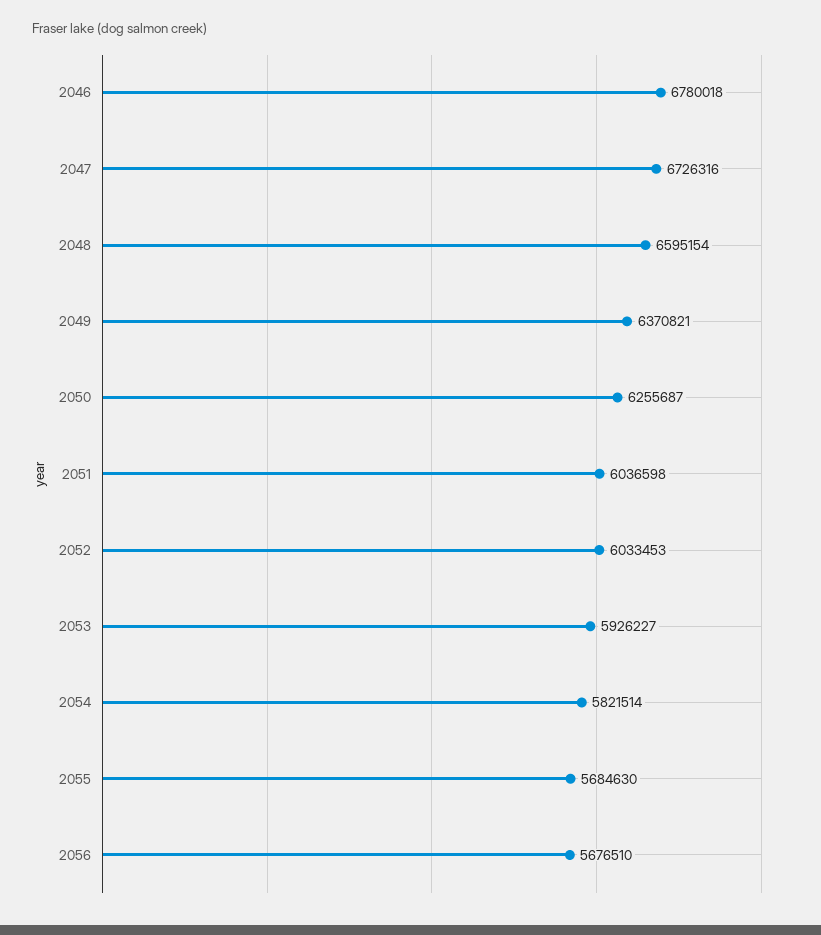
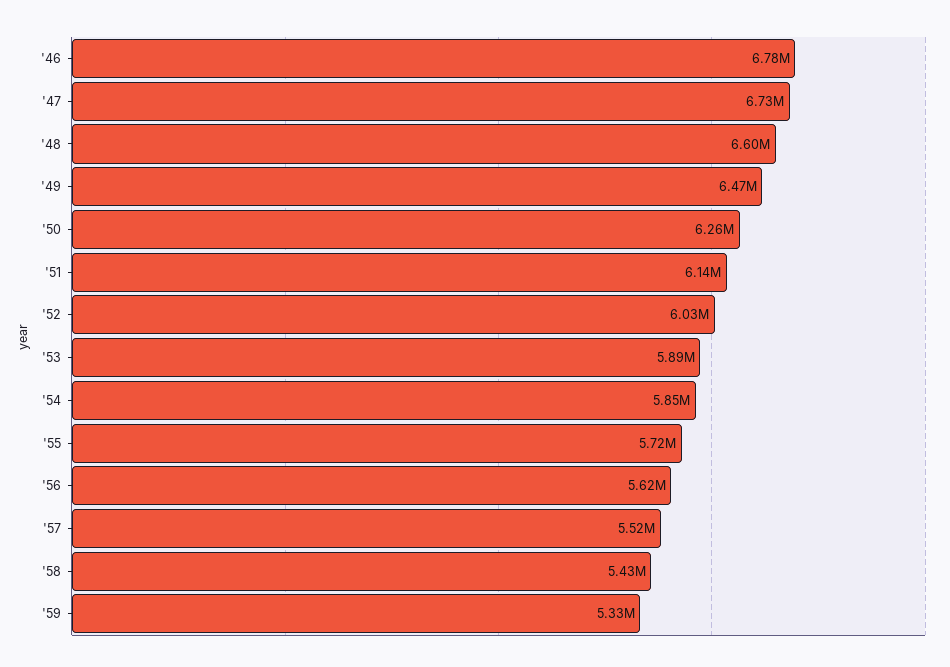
2049: 6370821 -> 6470000
2051: 6036598 -> 6140000
2053: 5926227 -> 5890000
2054: 5821514 -> 5850000
2055: 5684630 -> 5720000
2056: 5676510 -> 5620000
'57: none -> 5520000
'58: none -> 5430000
'59: none -> 5330000

